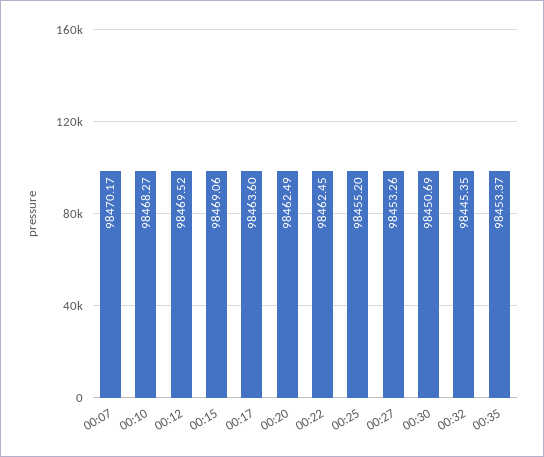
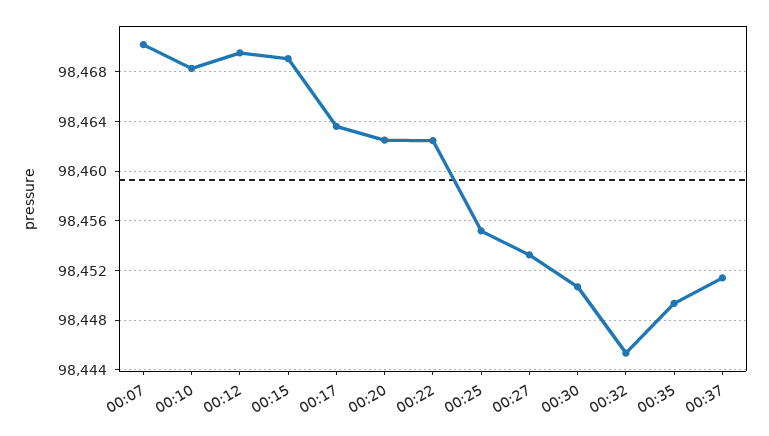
00:35: 98453.37 -> 98449.5
00:37: none -> 98451.5

